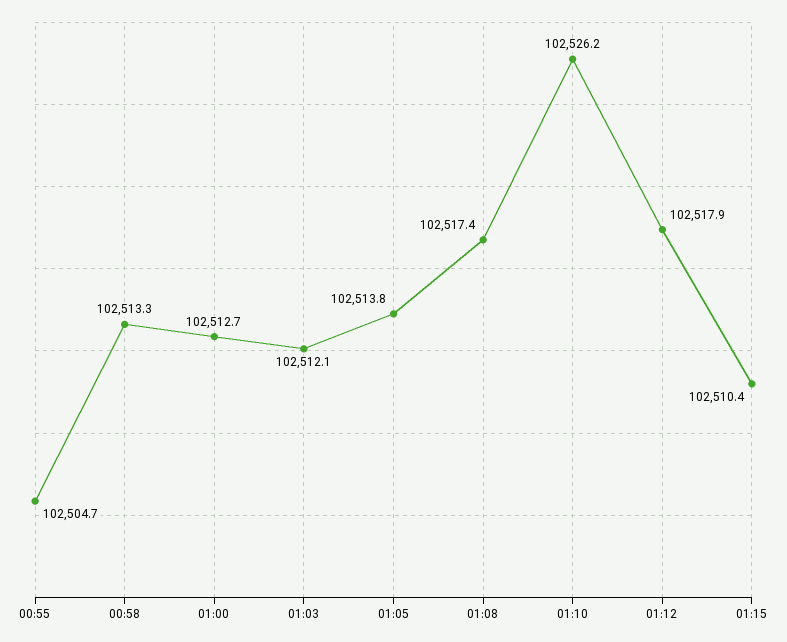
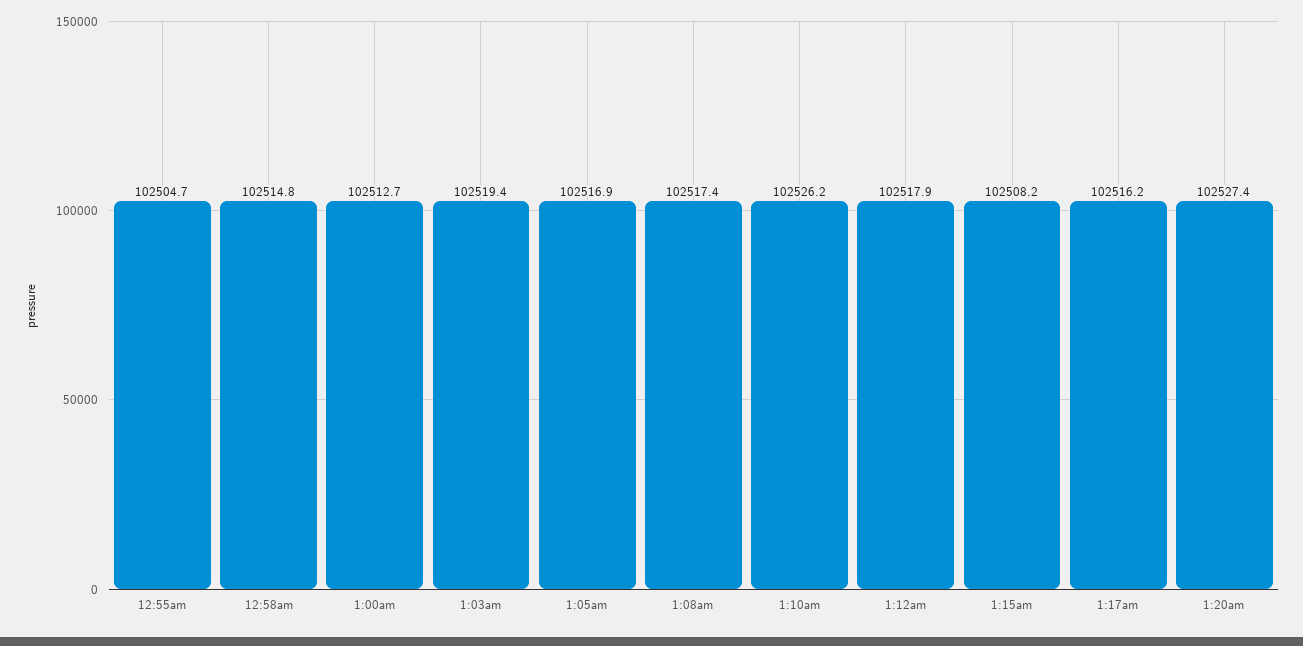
00:58: 102513.3 -> 102514.8
01:03: 102512.1 -> 102519.4
01:05: 102513.8 -> 102516.9
01:15: 102510.4 -> 102508.2
1:17am: none -> 102516.2
1:20am: none -> 102527.4

